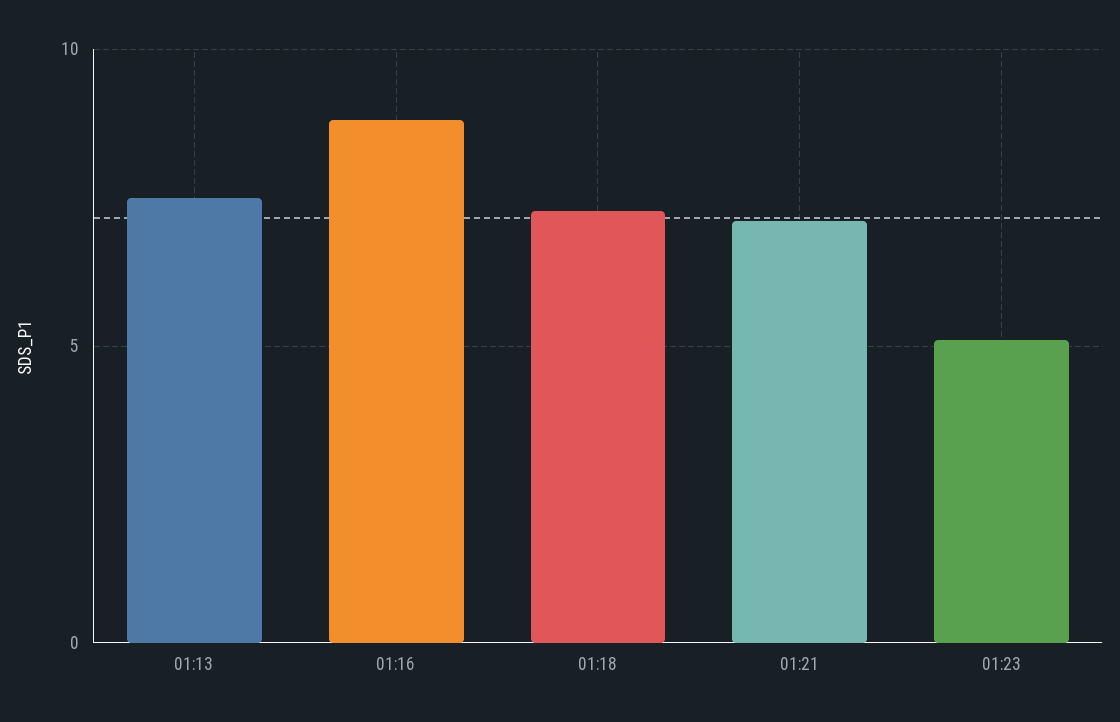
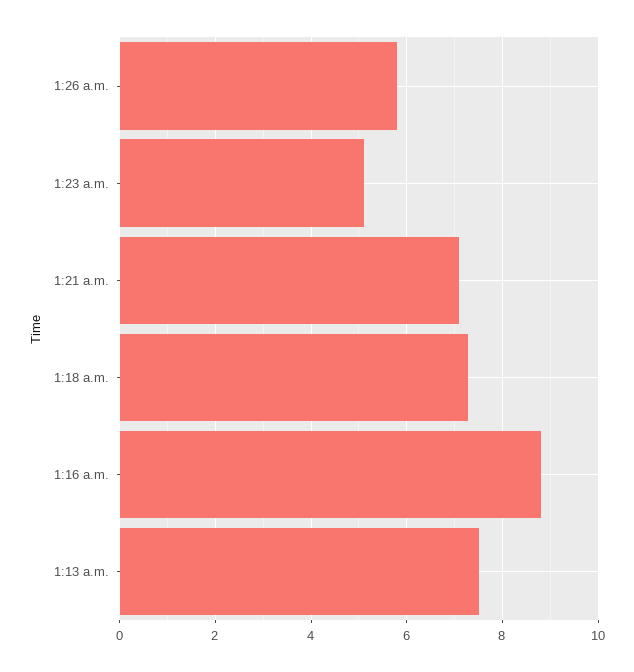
1:26 a.m.: none -> 5.8

